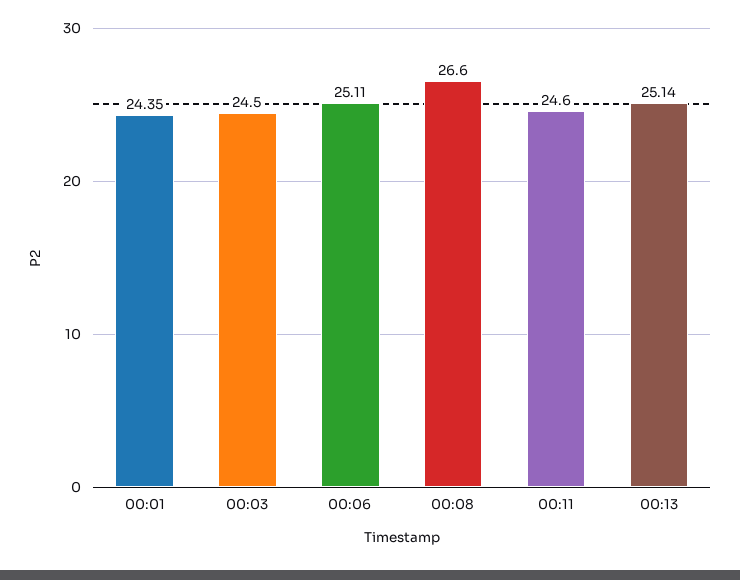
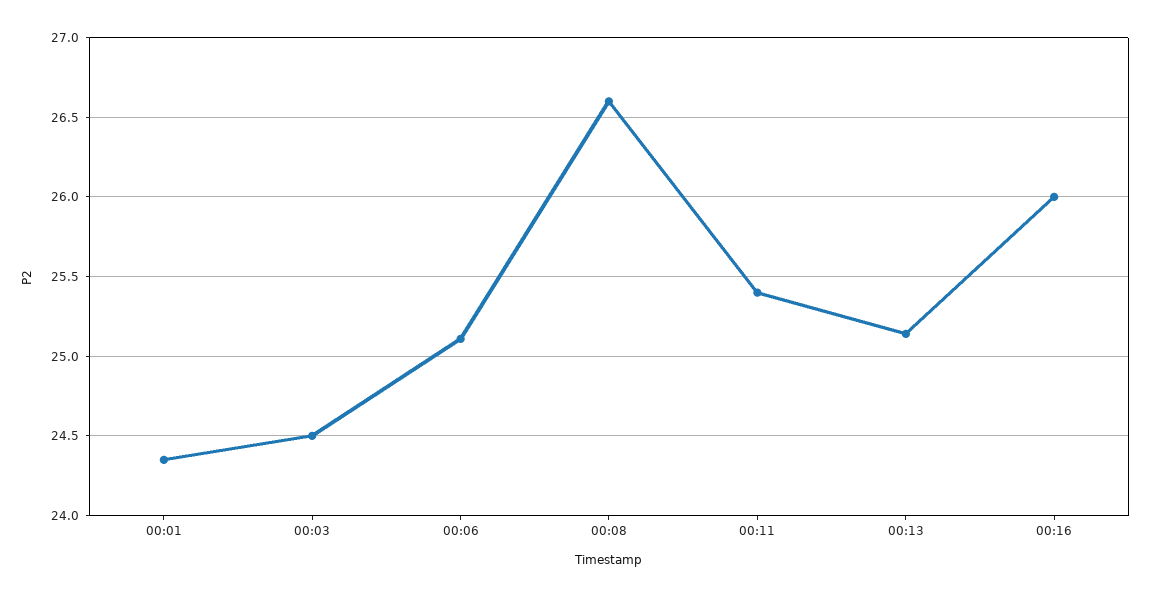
00:11: 24.6 -> 25.4
00:16: none -> 26

